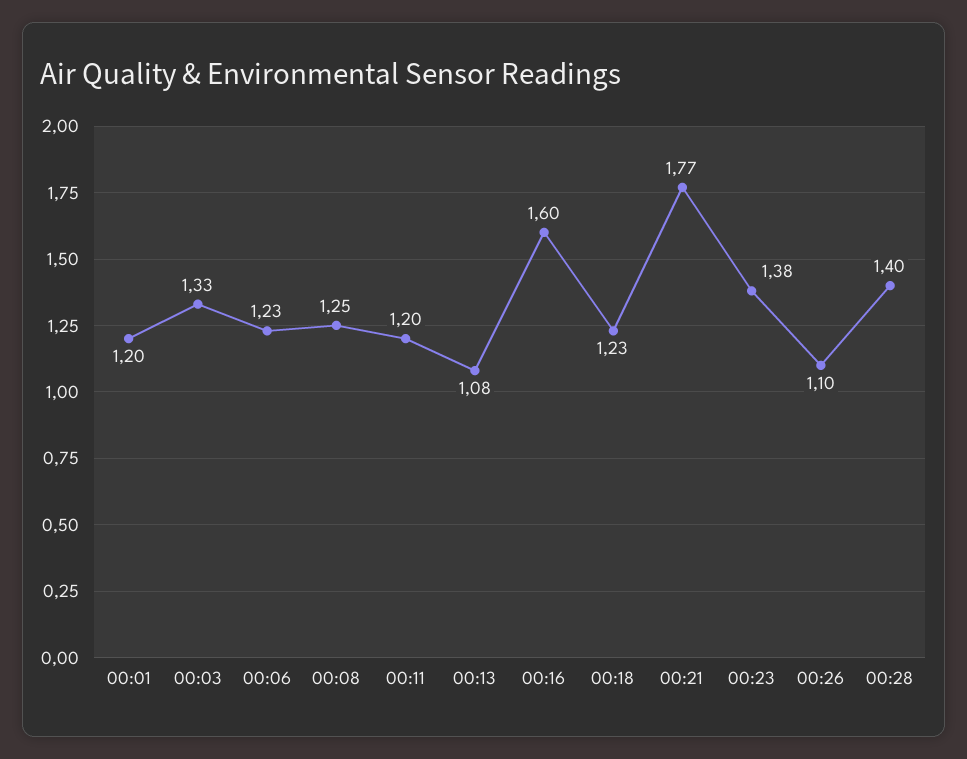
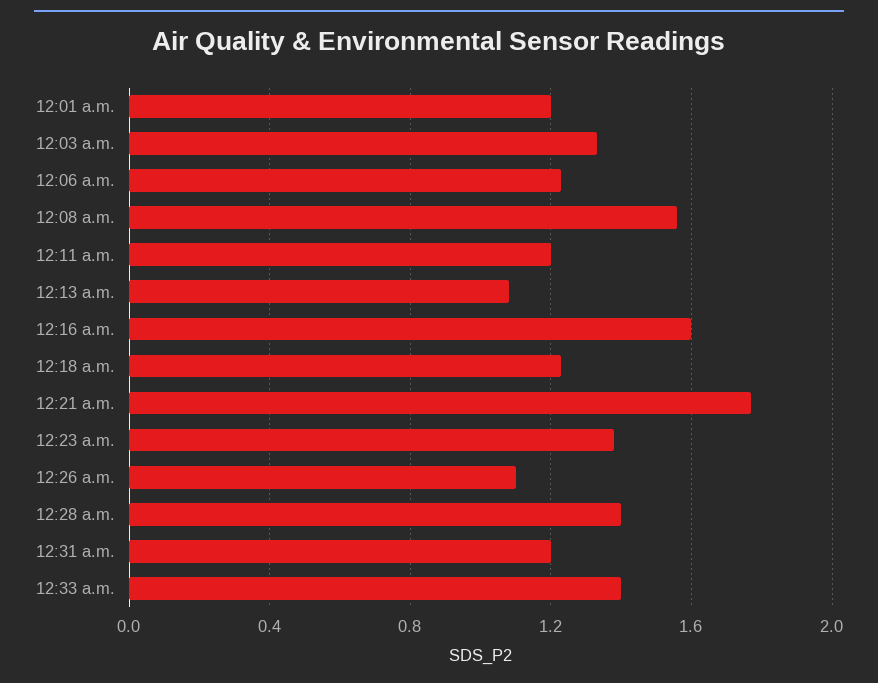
00:08: 1.25 -> 1.55
12:31 a.m.: none -> 1.2
12:33 a.m.: none -> 1.4

